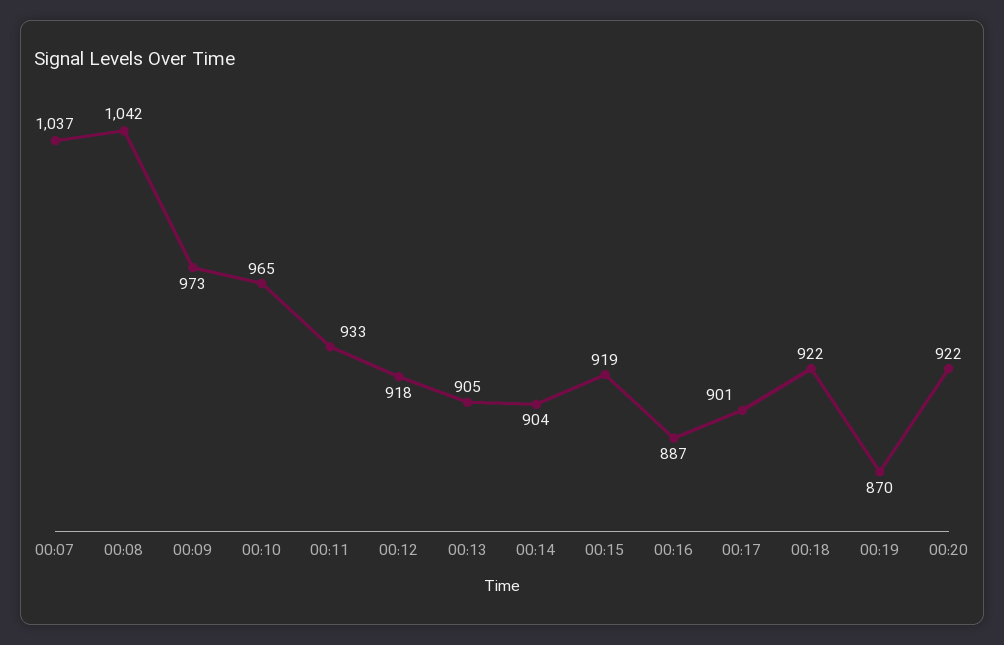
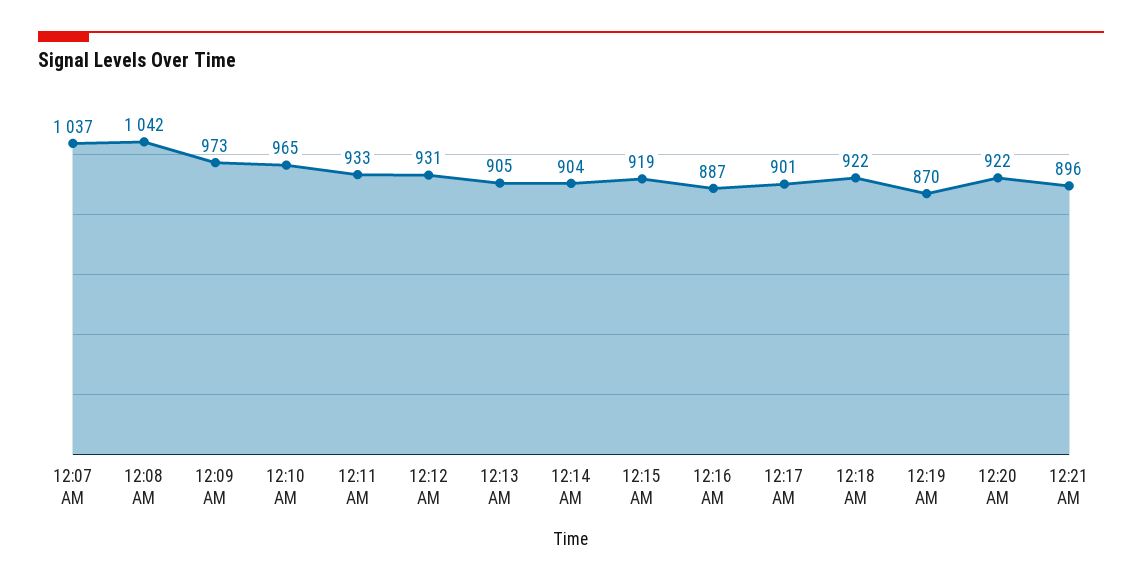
00:12: 918 -> 931
12:21 AM: none -> 896

